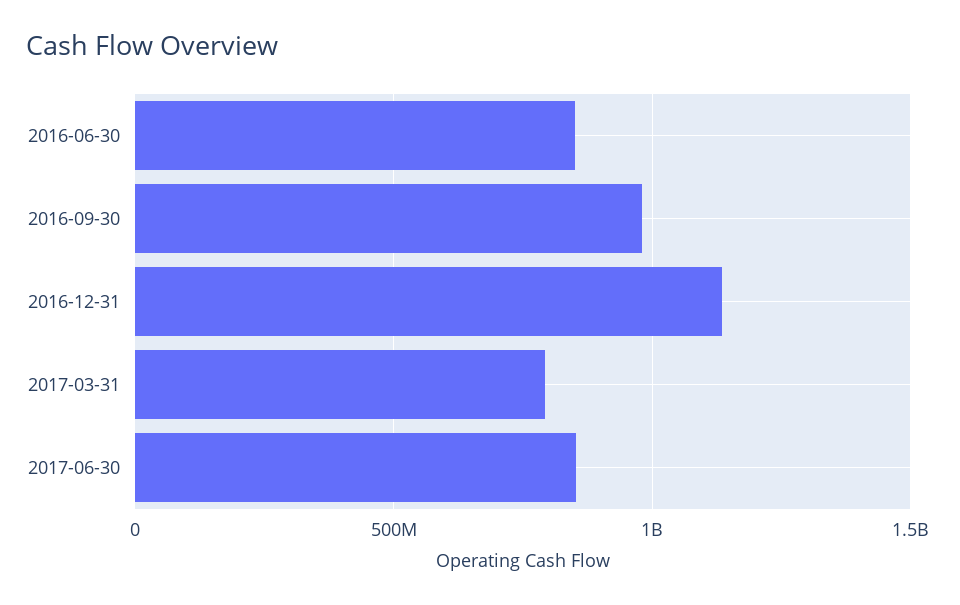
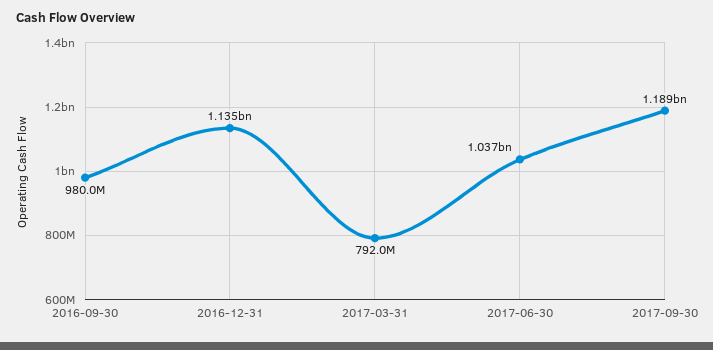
2016-06-30: 850000000 -> none
2017-06-30: 850000000 -> 1037000000
2017-09-30: none -> 1189000000

